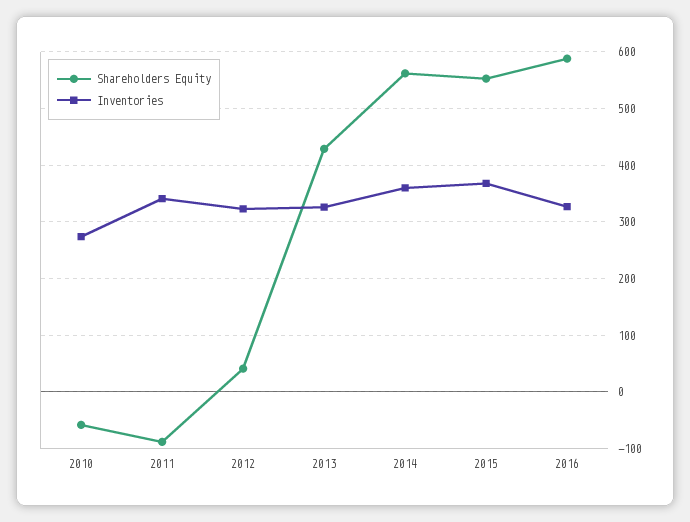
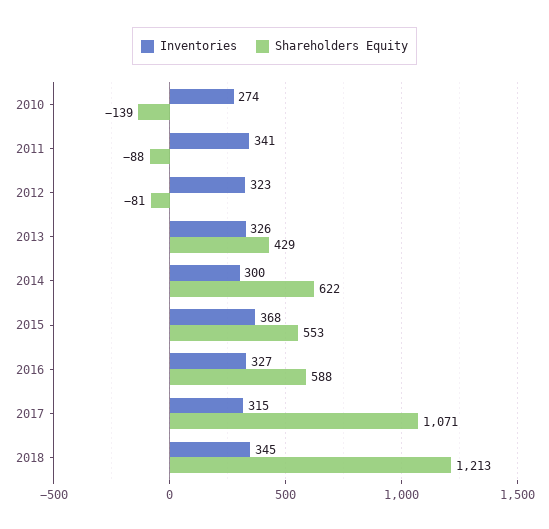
Shareholders Equity, 2010: -60 -> -139
Shareholders Equity, 2012: 40 -> -81
Shareholders Equity, 2014: 560 -> 622
Inventories, 2014: 360 -> 300
Inventories, 2017: none -> 315
Shareholders Equity, 2017: none -> 1071
Inventories, 2018: none -> 345
Shareholders Equity, 2018: none -> 1213

